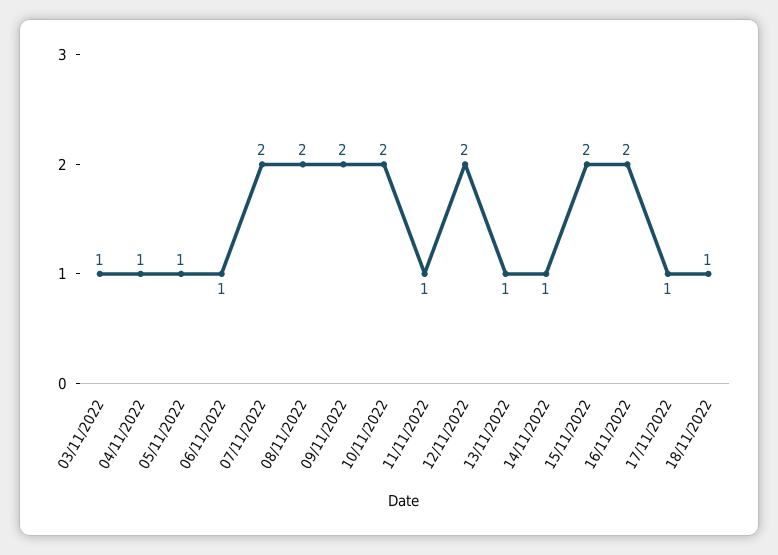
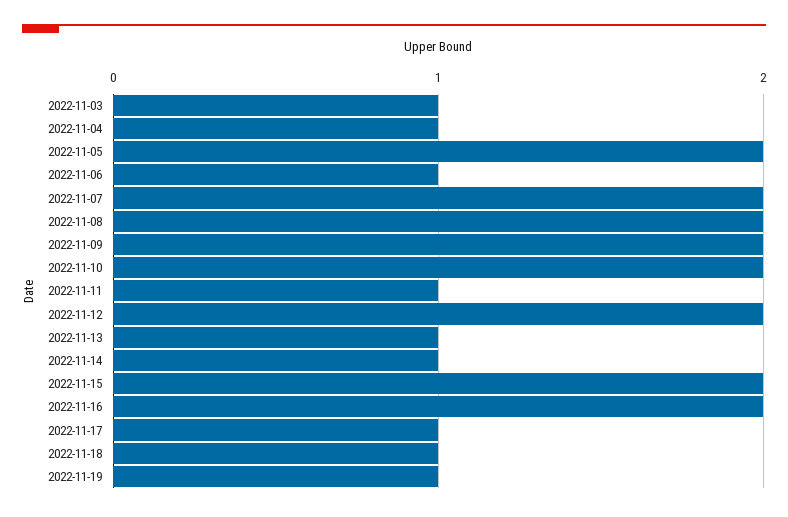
05/11/2022: 1 -> 2
2022-11-19: none -> 1

